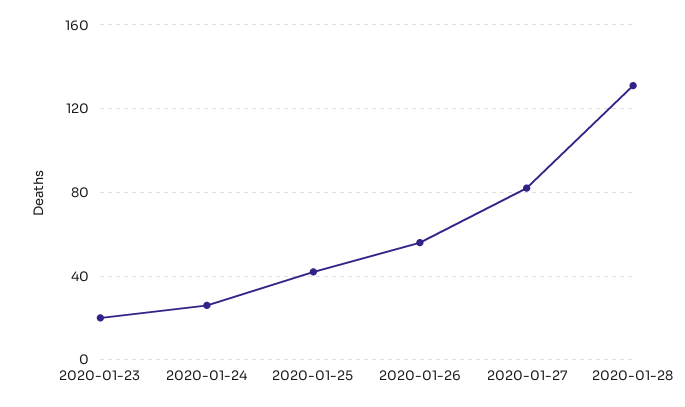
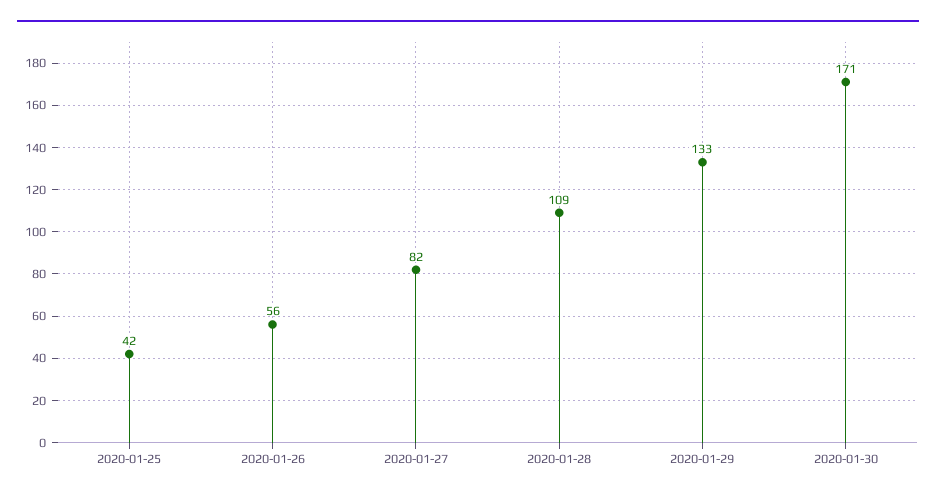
2020-01-23: 20 -> none
2020-01-24: 25 -> none
2020-01-28: 130 -> 109
2020-01-29: none -> 133
2020-01-30: none -> 171

